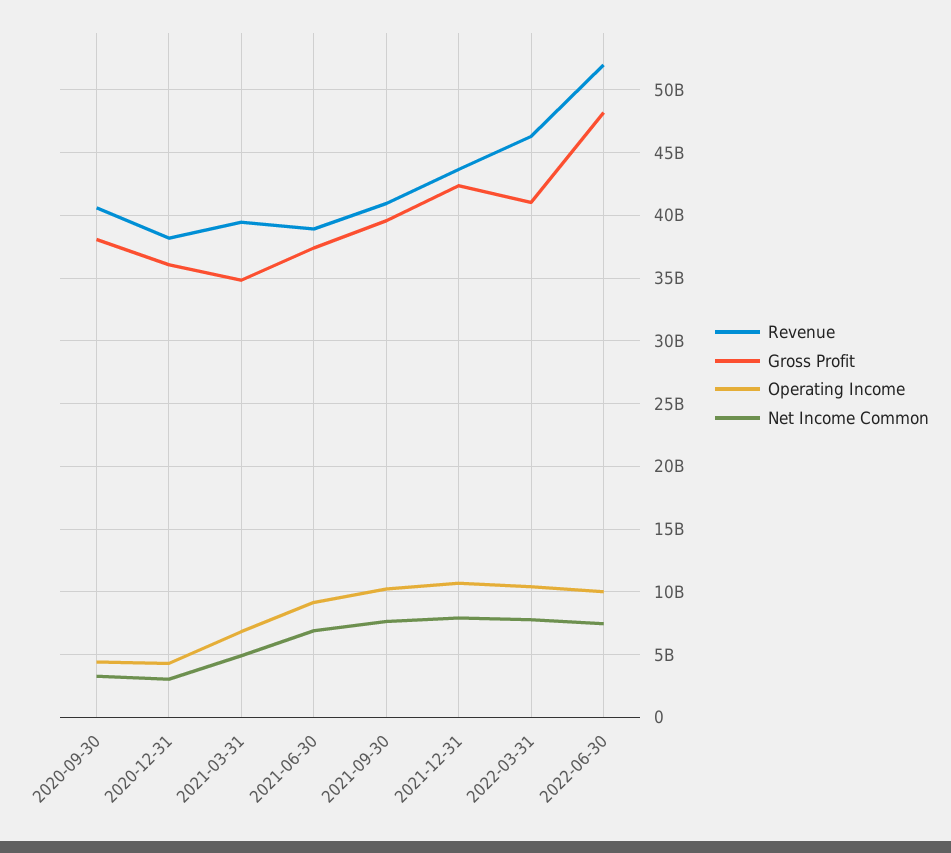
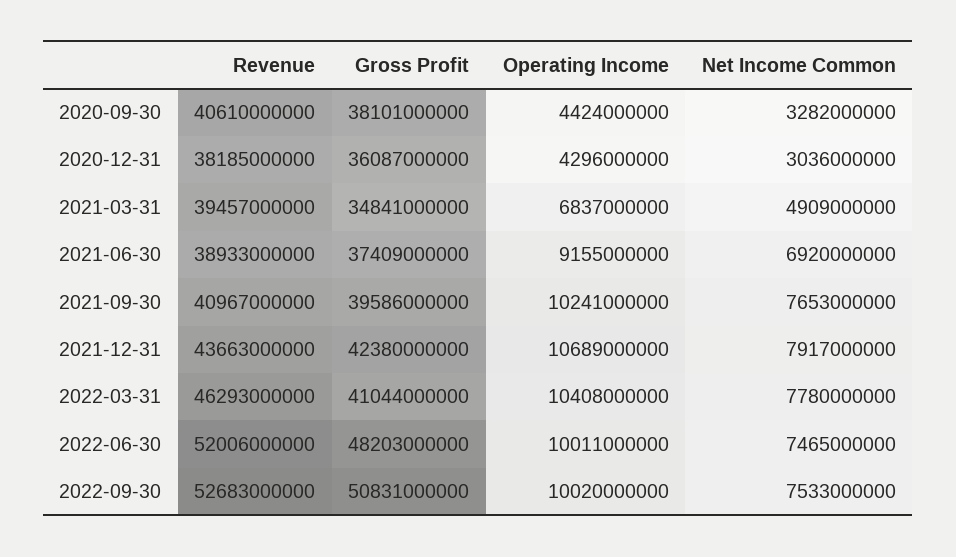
Revenue, 2022-09-30: none -> 52683000000
Gross Profit, 2022-09-30: none -> 50831000000
Operating Income, 2022-09-30: none -> 10020000000
Net Income Common, 2022-09-30: none -> 7533000000

